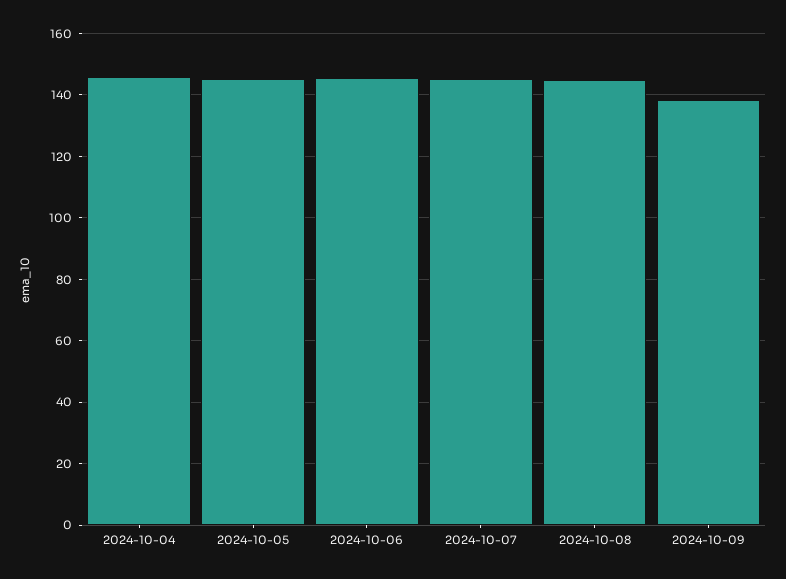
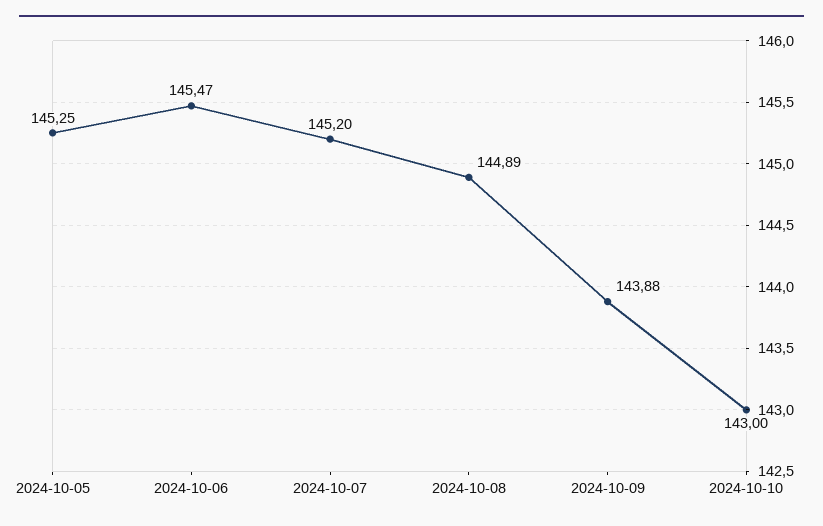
2024-10-04: 146 -> none
2024-10-09: 138 -> 143.88
2024-10-10: none -> 143

